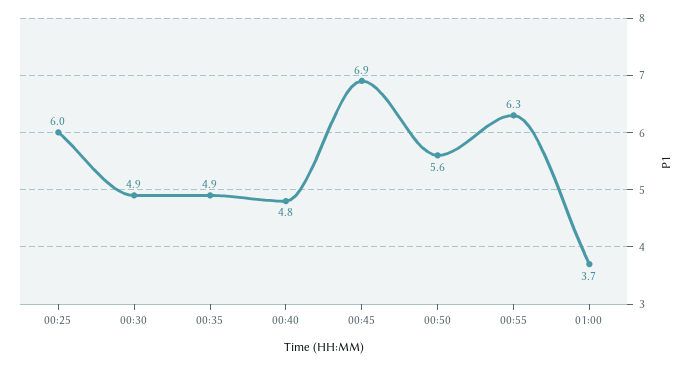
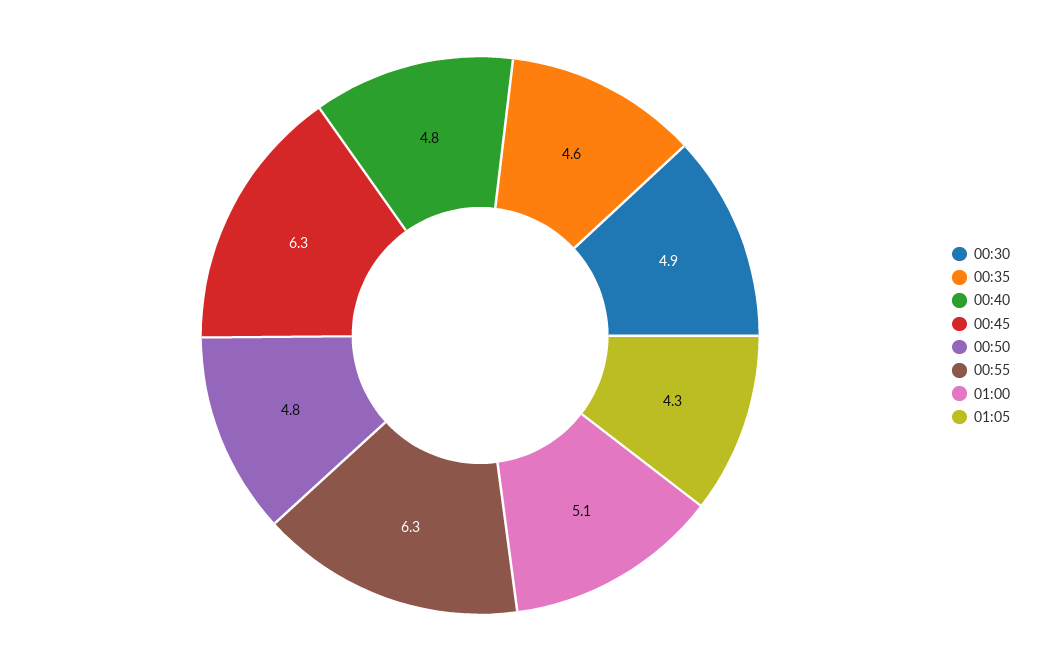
00:25: 6 -> none
00:35: 4.9 -> 4.6
00:45: 6.9 -> 6.3
00:50: 5.6 -> 4.8
01:00: 3.7 -> 5.1
01:05: none -> 4.3

